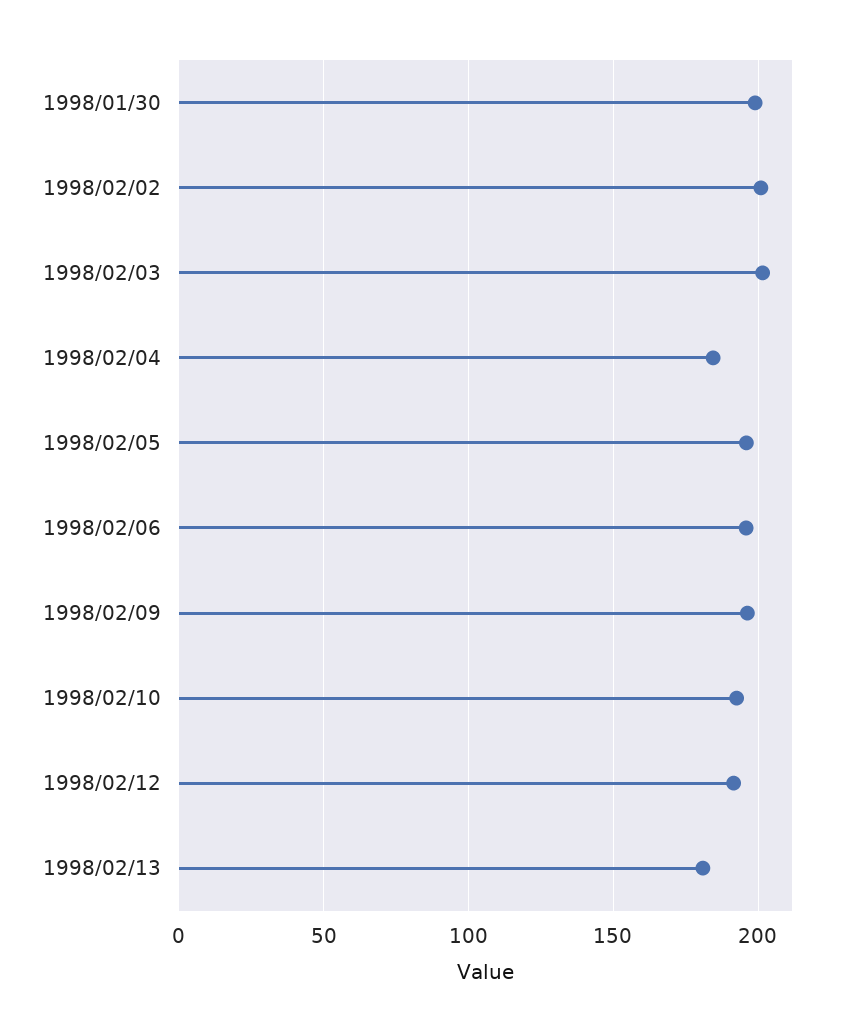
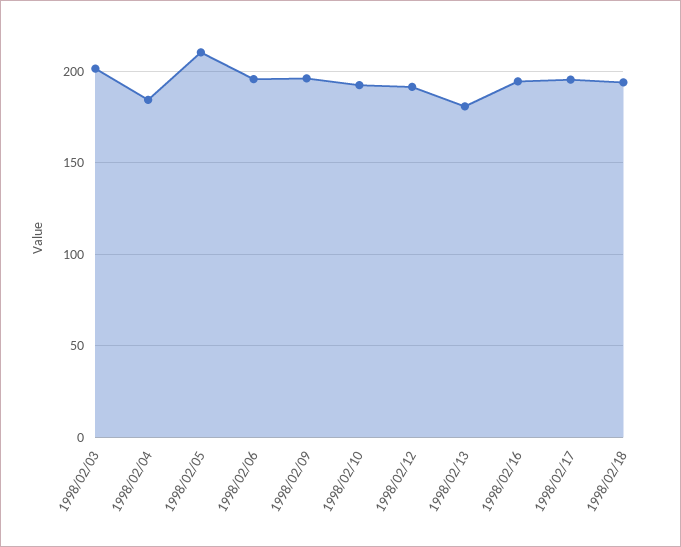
1998/01/30: 200 -> none
1998/02/02: 200 -> none
1998/02/05: 195 -> 210
1998/02/16: none -> 195
1998/02/17: none -> 195
1998/02/18: none -> 195

